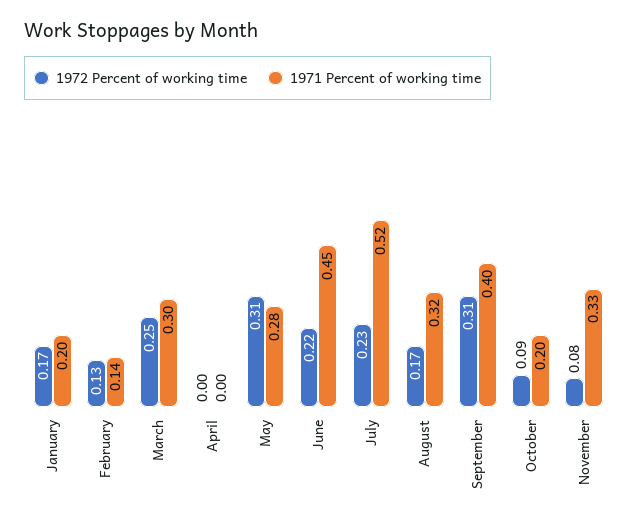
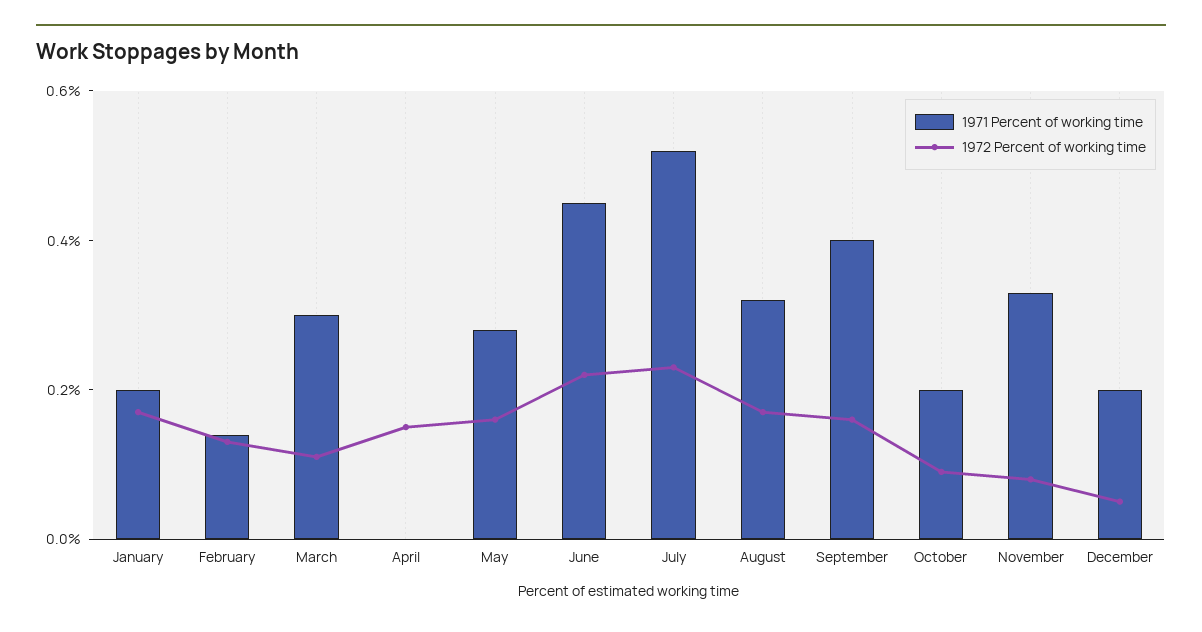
1972 Percent of working time, March: 0.25 -> 0.1
1972 Percent of working time, April: 0 -> 0.15
1972 Percent of working time, May: 0.31 -> 0.15
1972 Percent of working time, September: 0.31 -> 0.15
1971 Percent of working time, December: none -> 0.2
1972 Percent of working time, December: none -> 0.05

